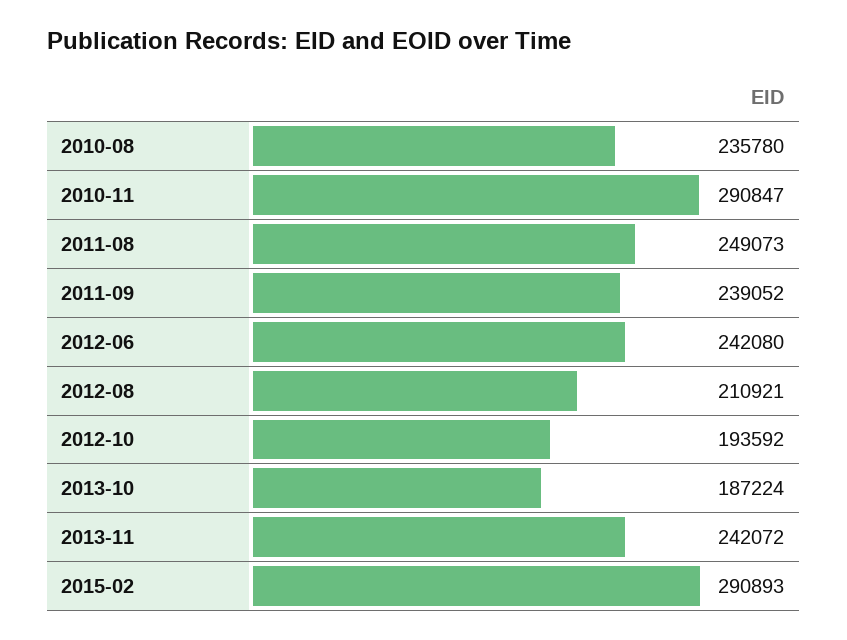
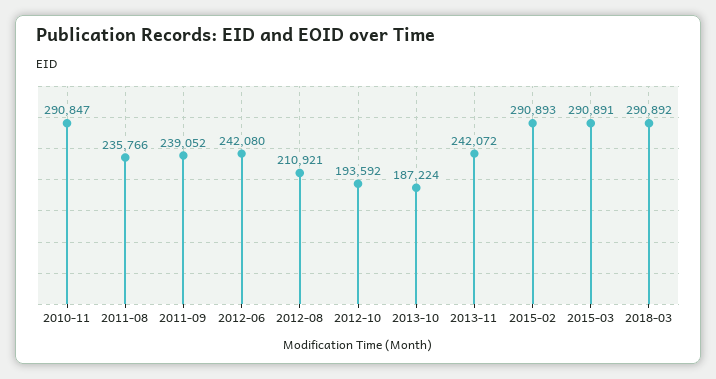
2010-08: 235780 -> none
2011-08: 249073 -> 235766
2015-03: none -> 290891
2018-03: none -> 290892

